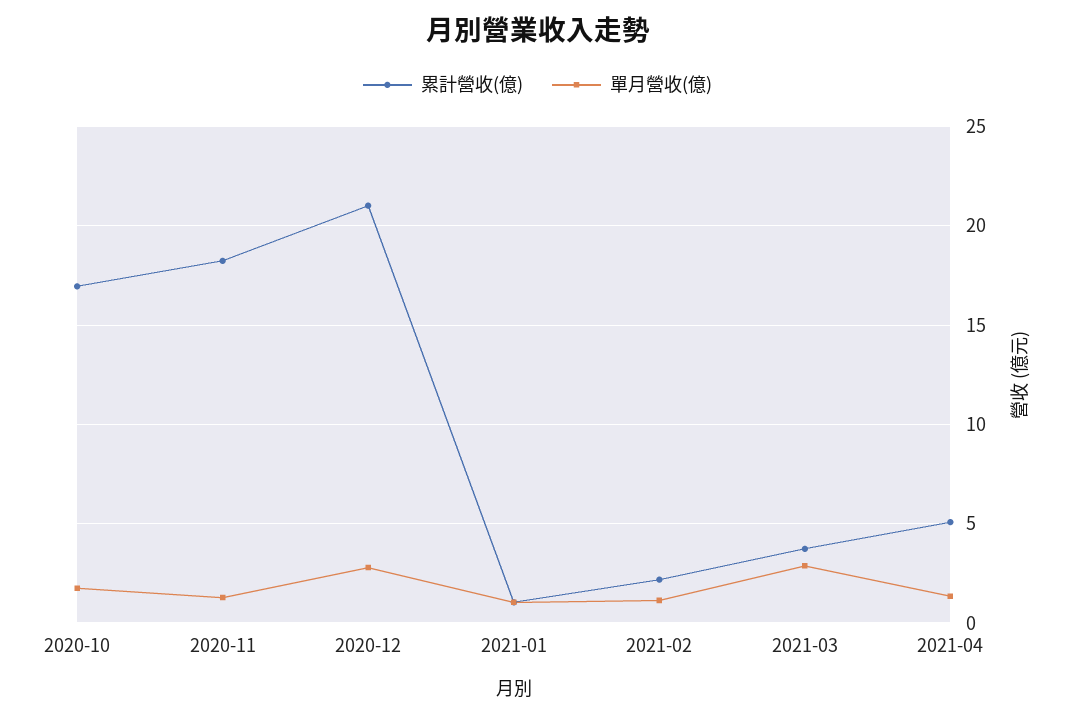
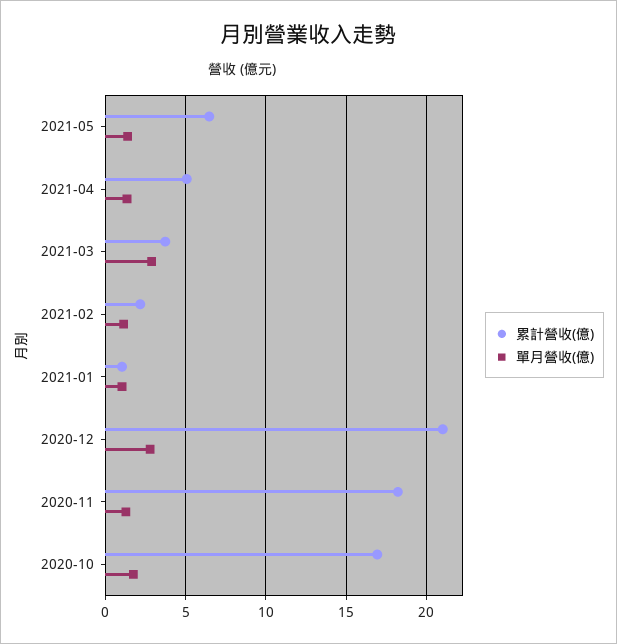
累計營收(億), 2021-05: none -> 6.5
單月營收(億), 2021-05: none -> 1.5

